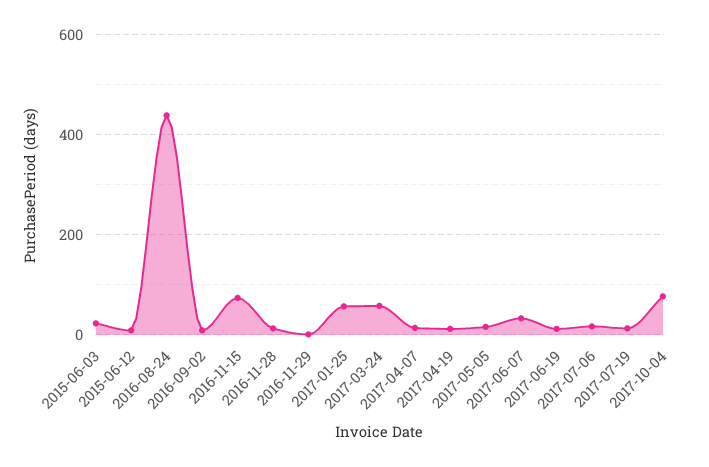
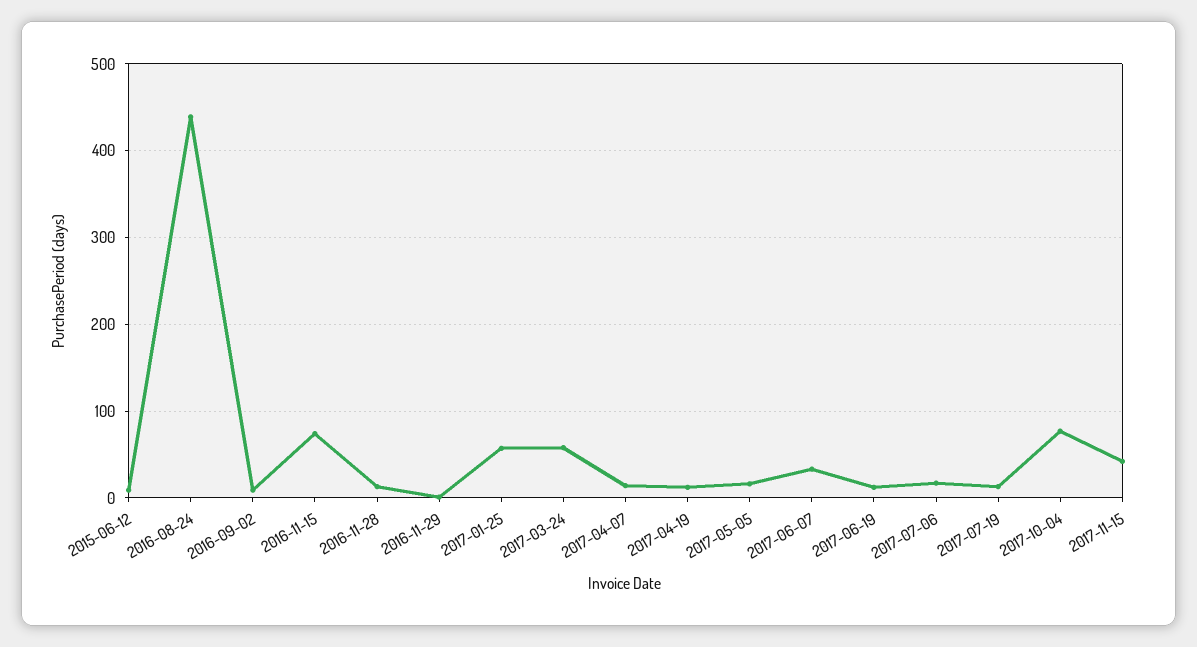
2015-06-03: 20 -> none
2017-11-15: none -> 40

